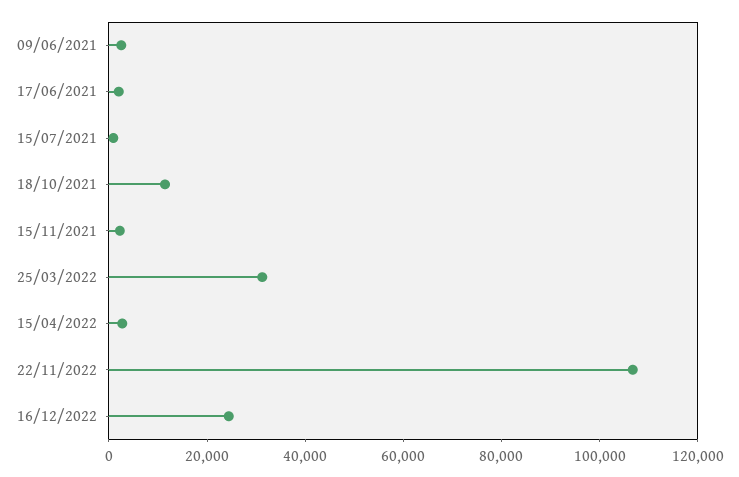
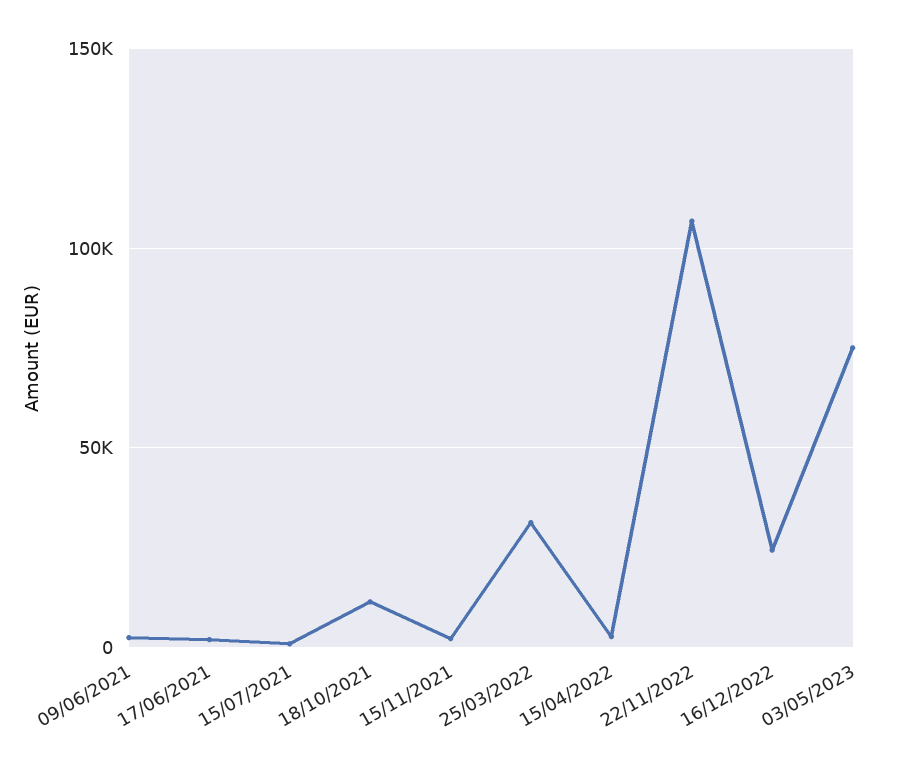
03/05/2023: none -> 75000

